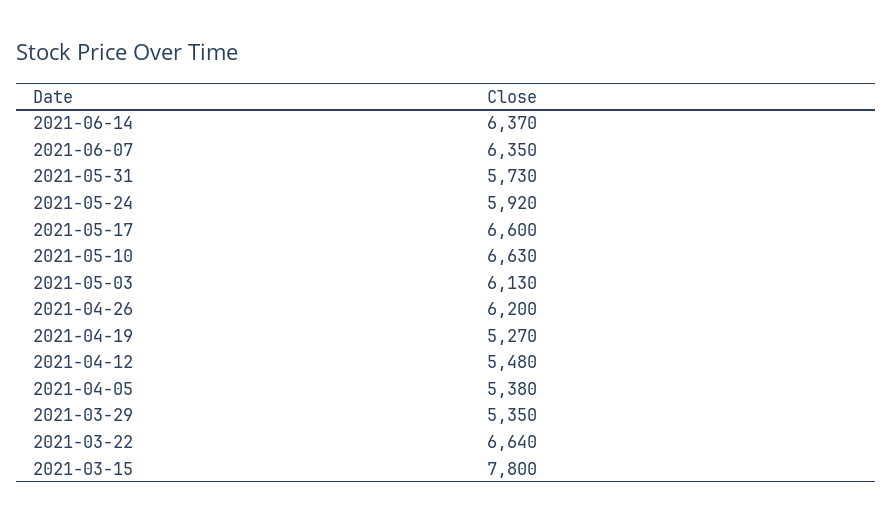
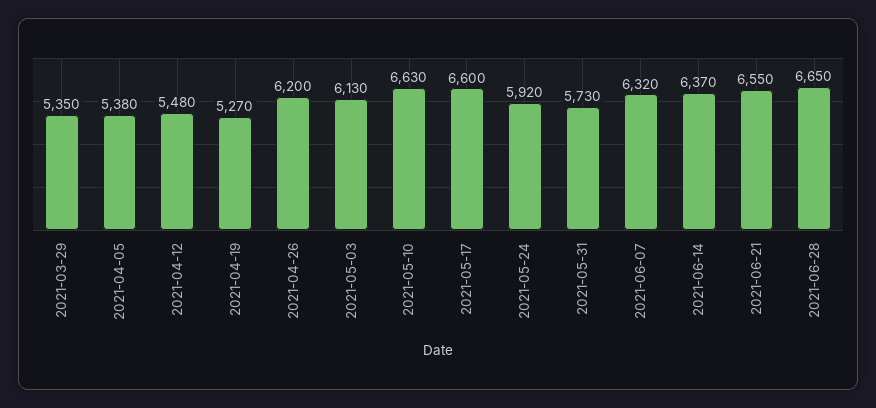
2021-06-07: 6350 -> 6320
2021-03-22: 6640 -> none
2021-03-15: 7800 -> none
2021-06-21: none -> 6550
2021-06-28: none -> 6650

